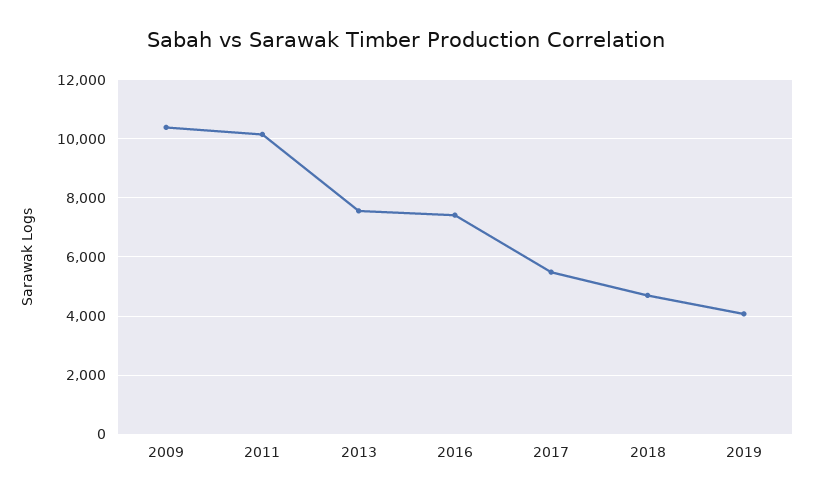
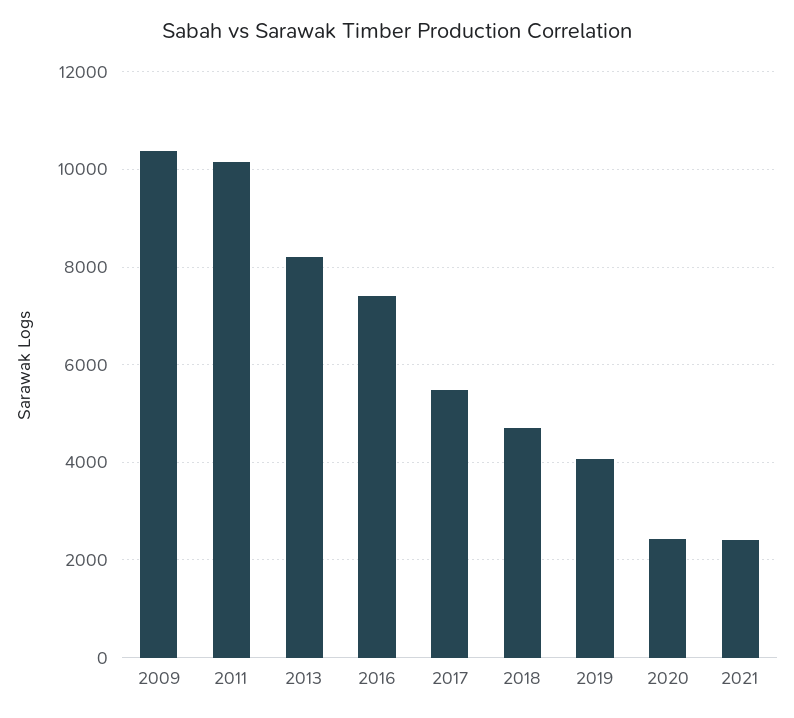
2013: 7500 -> 8200
2020: none -> 2400
2021: none -> 2400

